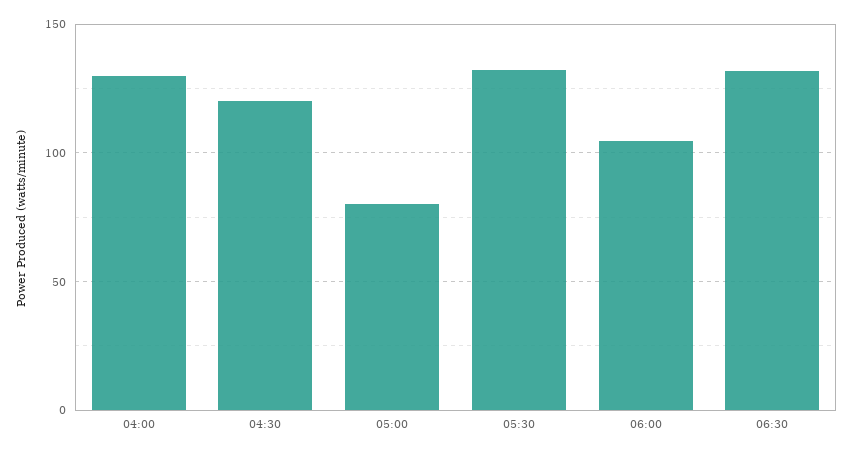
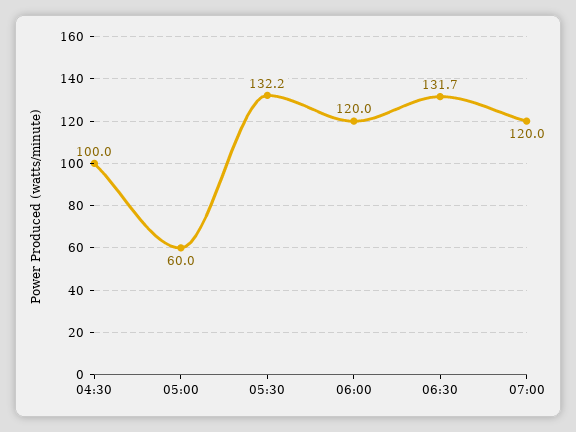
04:00: 130 -> none
04:30: 120 -> 100
05:00: 80 -> 60
06:00: 105 -> 120
07:00: none -> 120

